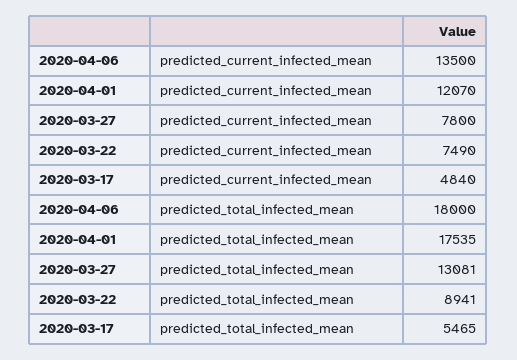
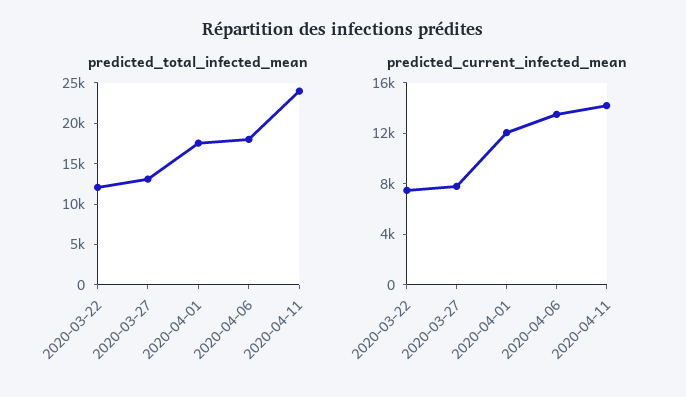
predicted_current_infected_mean, 2020-03-17: 4840 -> none
predicted_total_infected_mean, 2020-03-22: 8941 -> 12000
predicted_total_infected_mean, 2020-03-17: 5465 -> none
predicted_total_infected_mean, 2020-04-11: none -> 24000
predicted_current_infected_mean, 2020-04-11: none -> 14000

